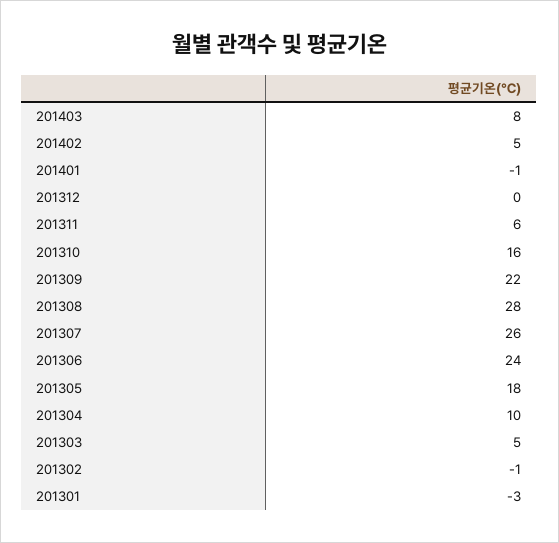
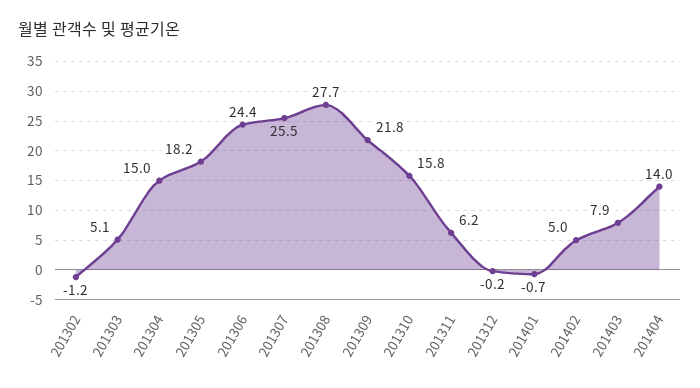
201304: 10 -> 15
201301: -3 -> none
201404: none -> 14

